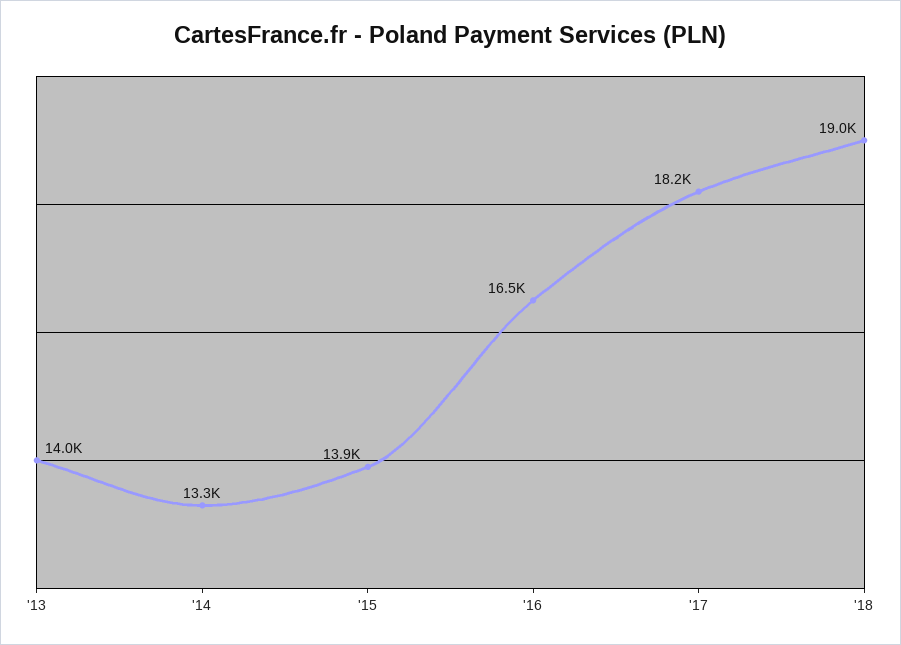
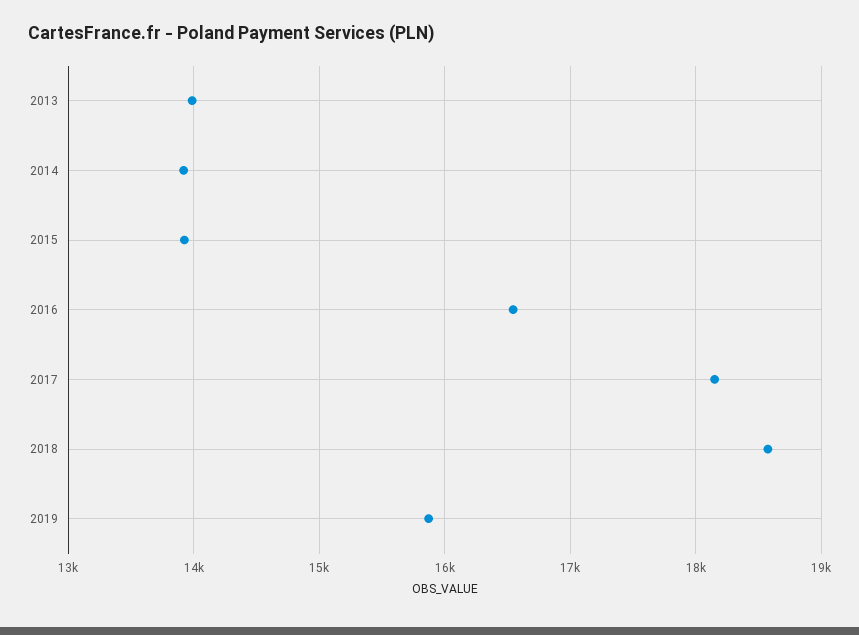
'14: 13300 -> 13900
'18: 19000 -> 18600
2019: none -> 15900

